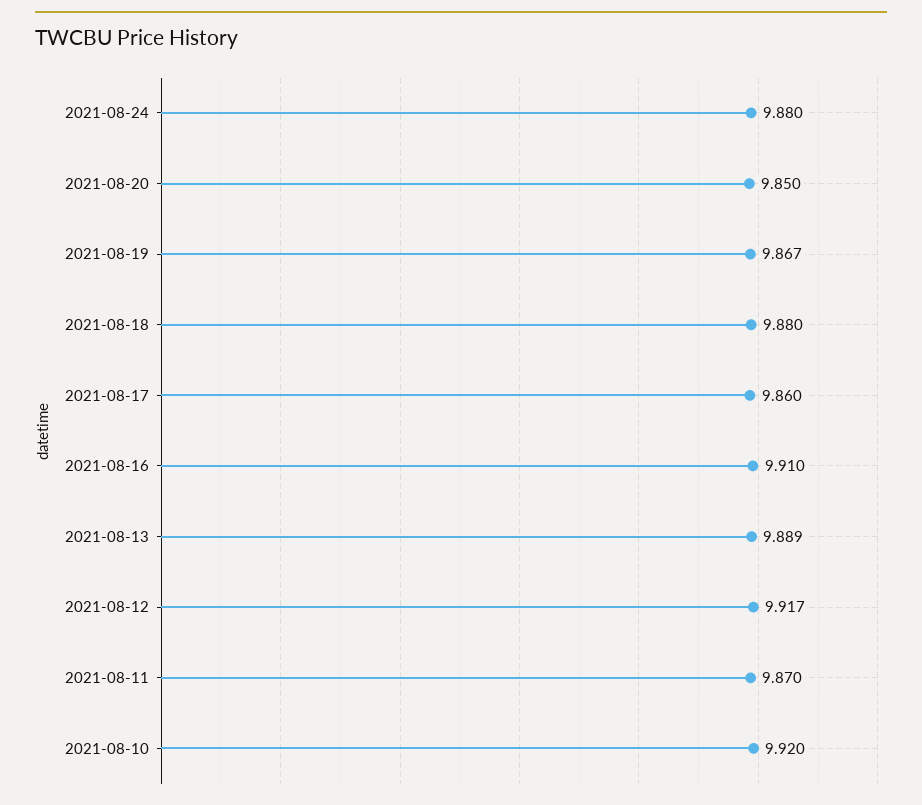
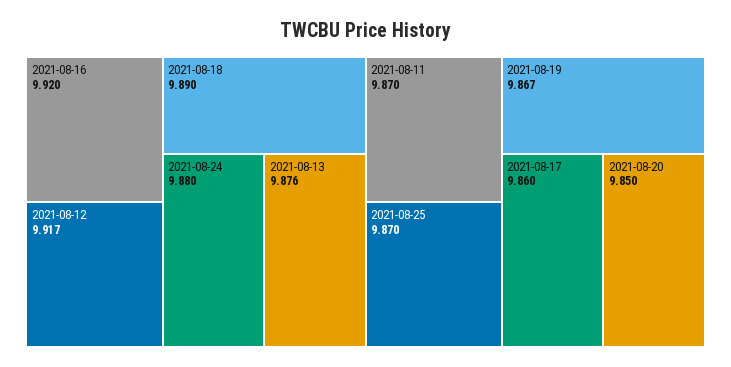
2021-08-18: 9.88 -> 9.89
2021-08-16: 9.91 -> 9.92
2021-08-13: 9.889 -> 9.876
2021-08-10: 9.92 -> none
2021-08-25: none -> 9.87

